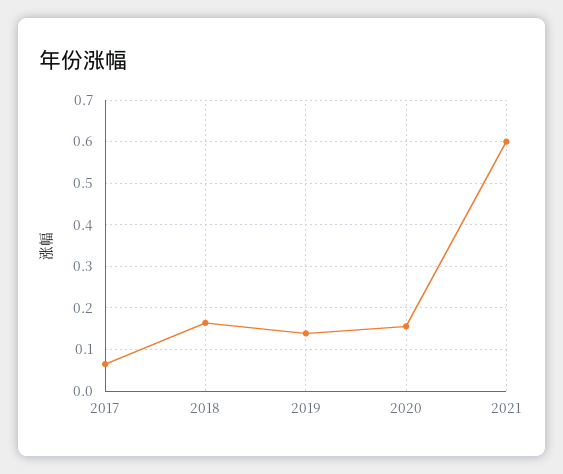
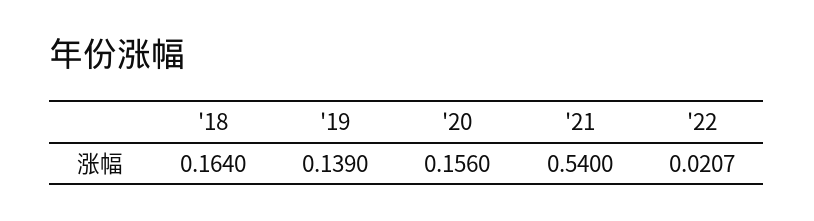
2017: 0.06 -> none
2021: 0.6 -> 0.54
'22: none -> 0.0207

